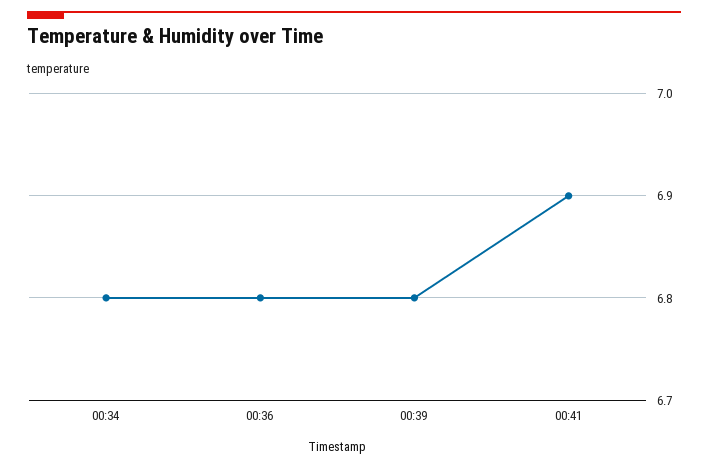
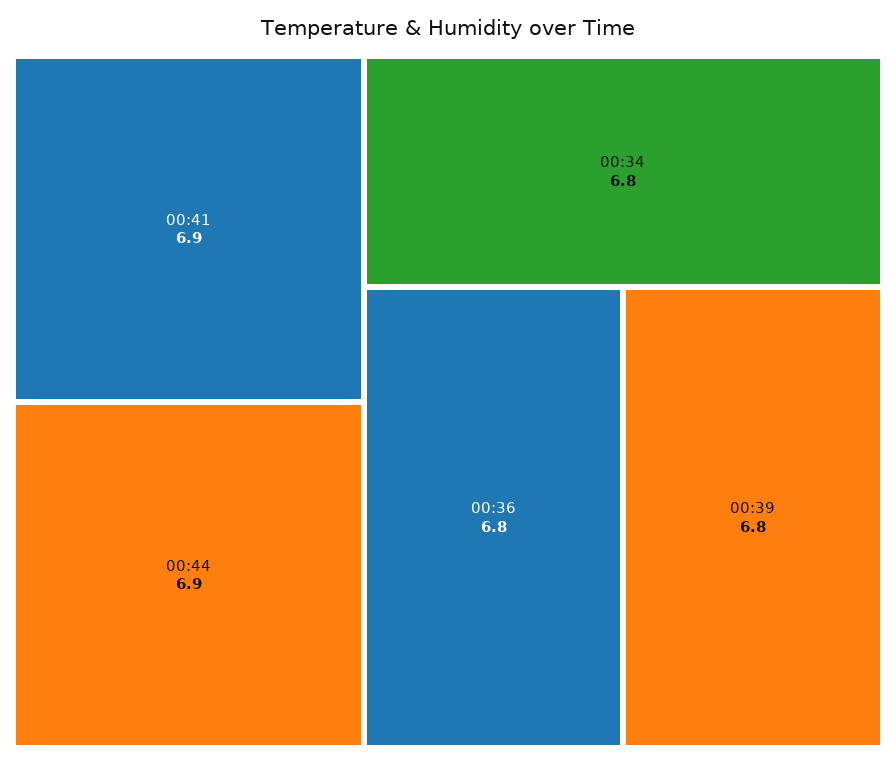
00:44: none -> 6.9

